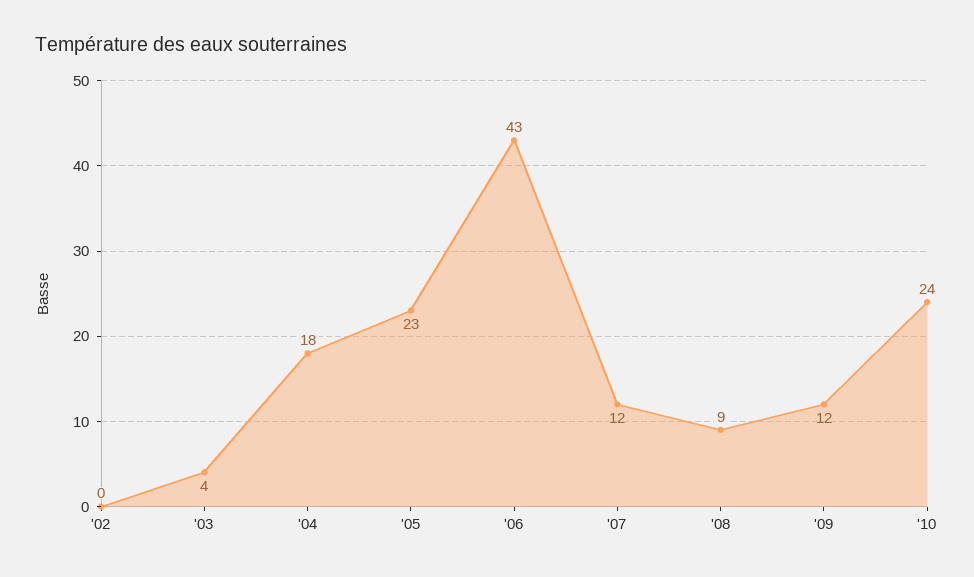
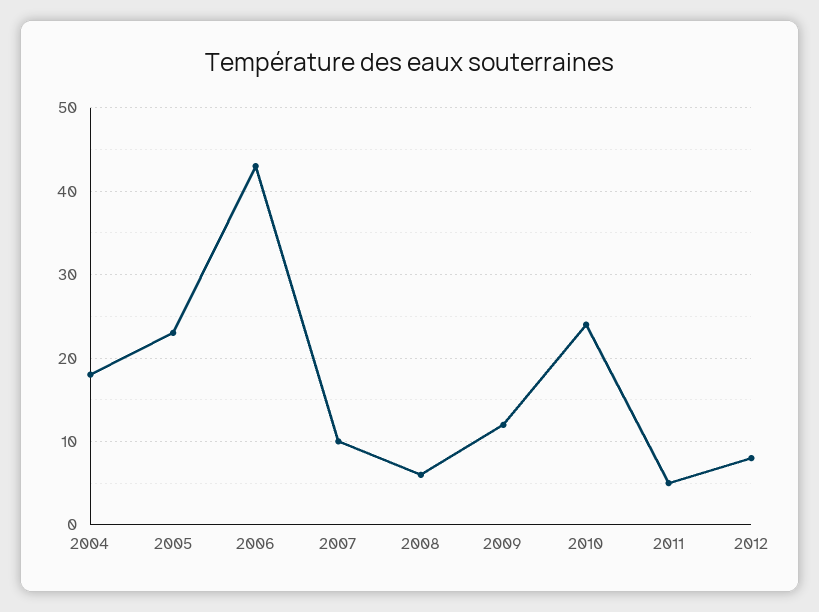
'02: 0 -> none
'03: 4 -> none
'07: 12 -> 10
'08: 9 -> 6
2011: none -> 5
2012: none -> 8

